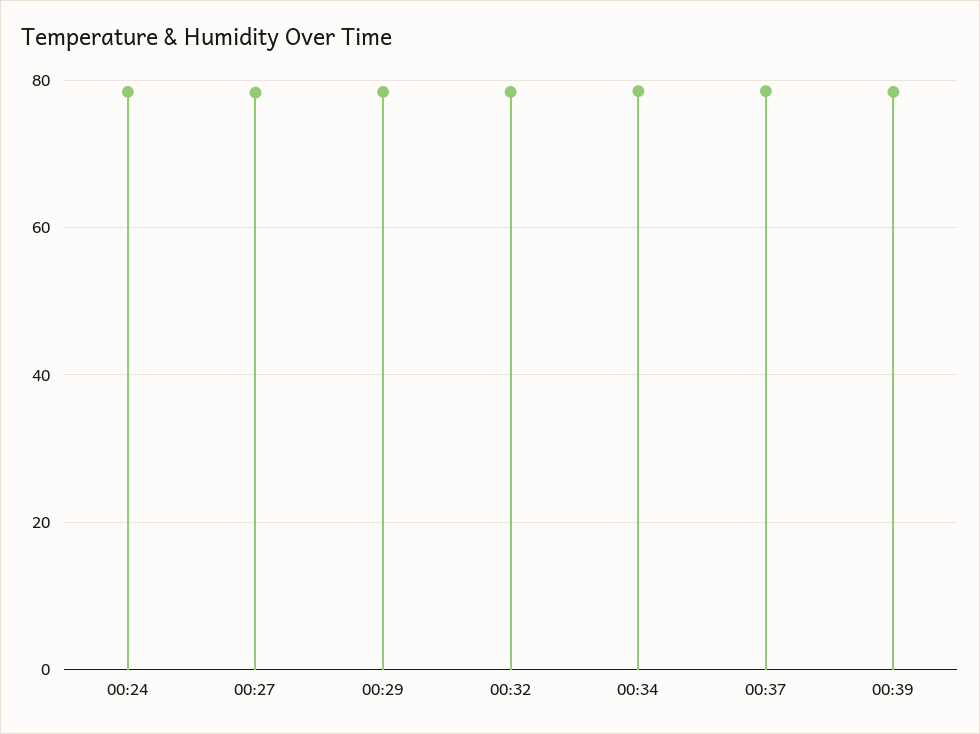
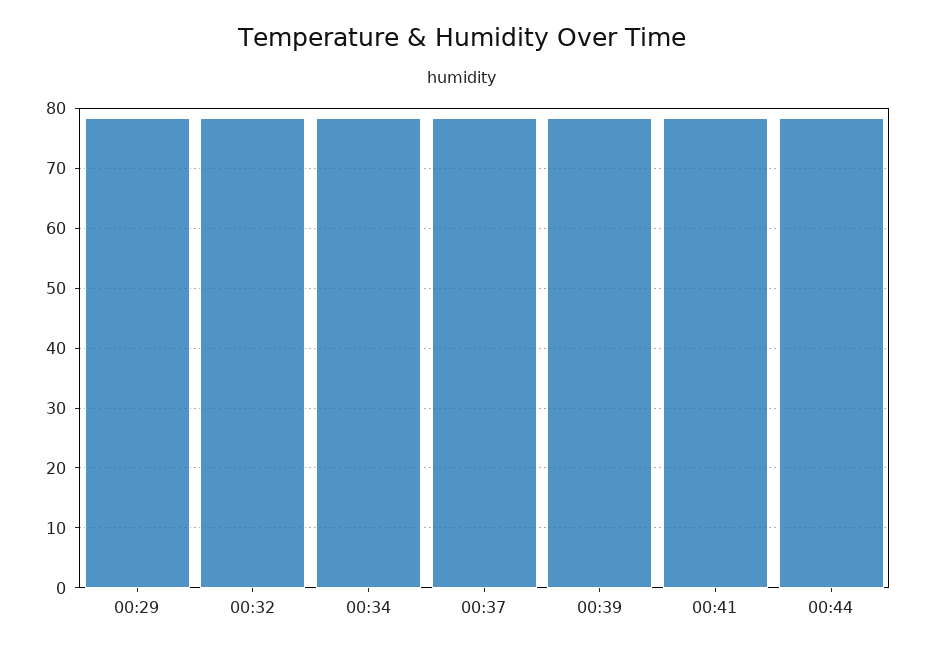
00:24: 78 -> none
00:27: 78 -> none
00:41: none -> 78
00:44: none -> 78

